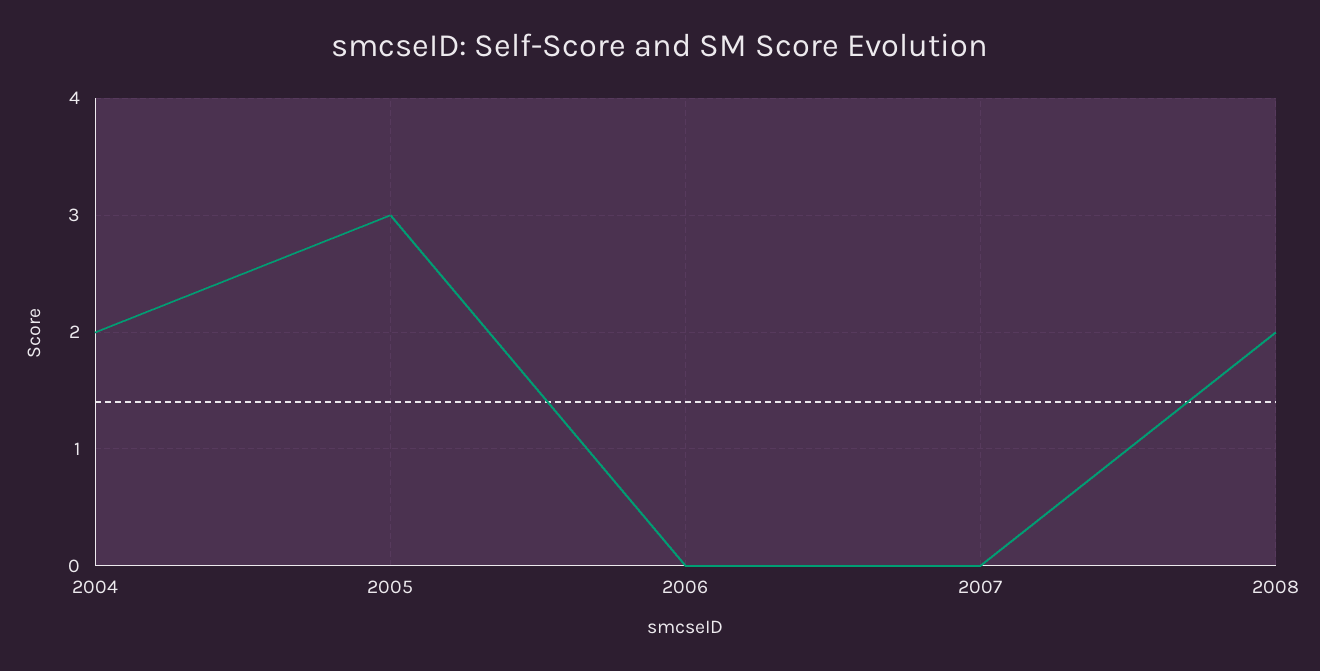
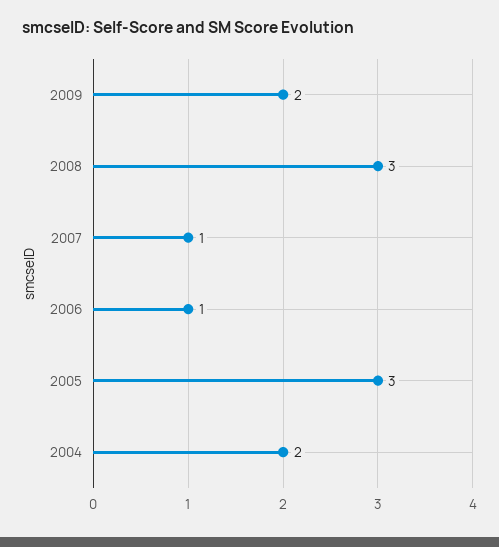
2006: 0 -> 1
2007: 0 -> 1
2008: 2 -> 3
2009: none -> 2

